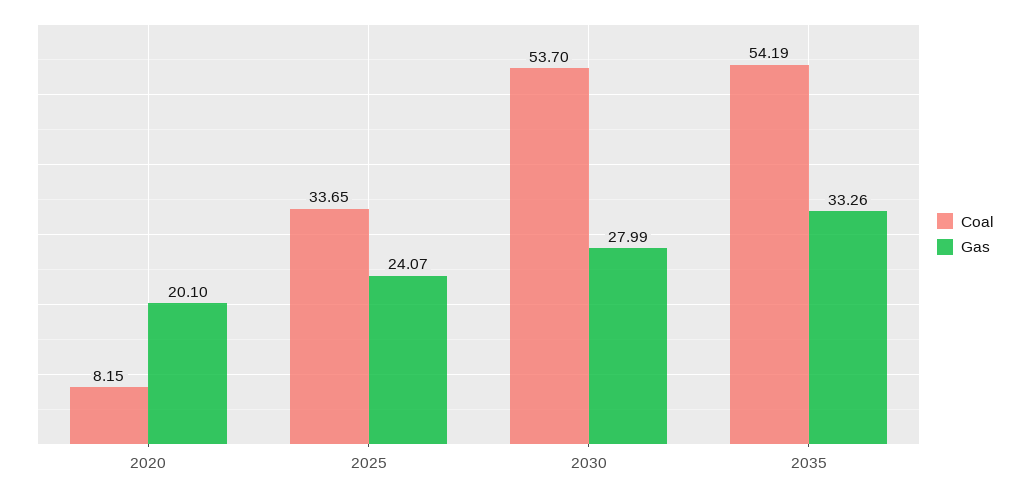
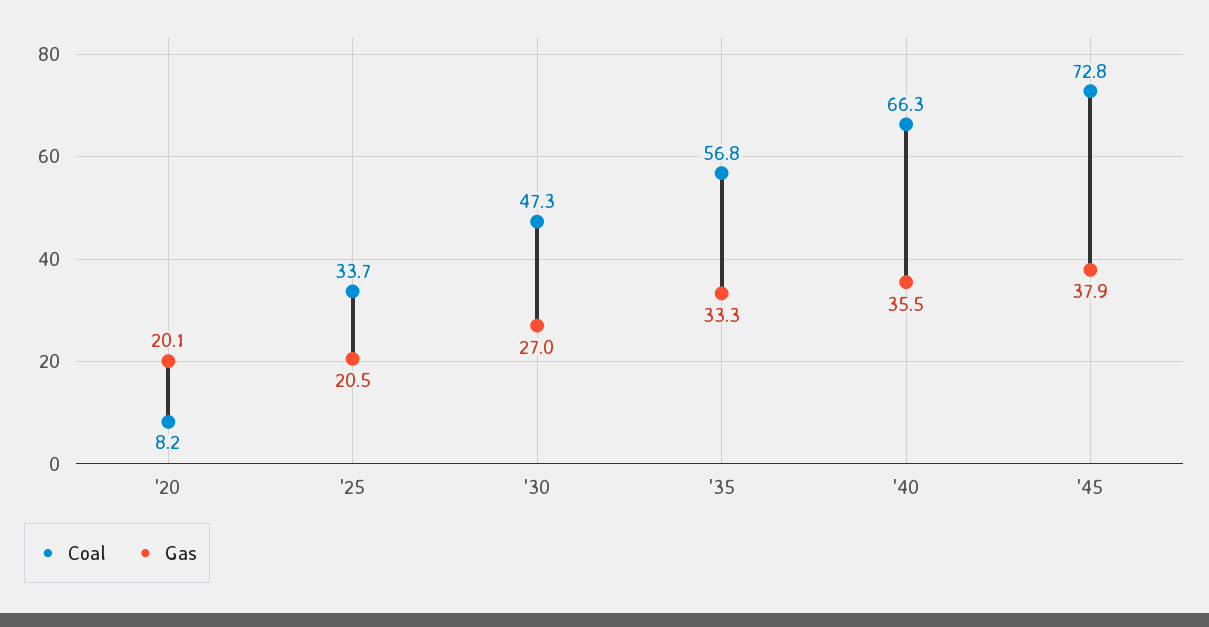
Gas, 2025: 24.07 -> 20.5
Coal, 2030: 53.7 -> 47.3
Gas, 2030: 27.99 -> 27
Coal, 2035: 54.19 -> 56.8
Coal, '40: none -> 66.3
Gas, '40: none -> 35.5
Coal, '45: none -> 72.8
Gas, '45: none -> 37.9

